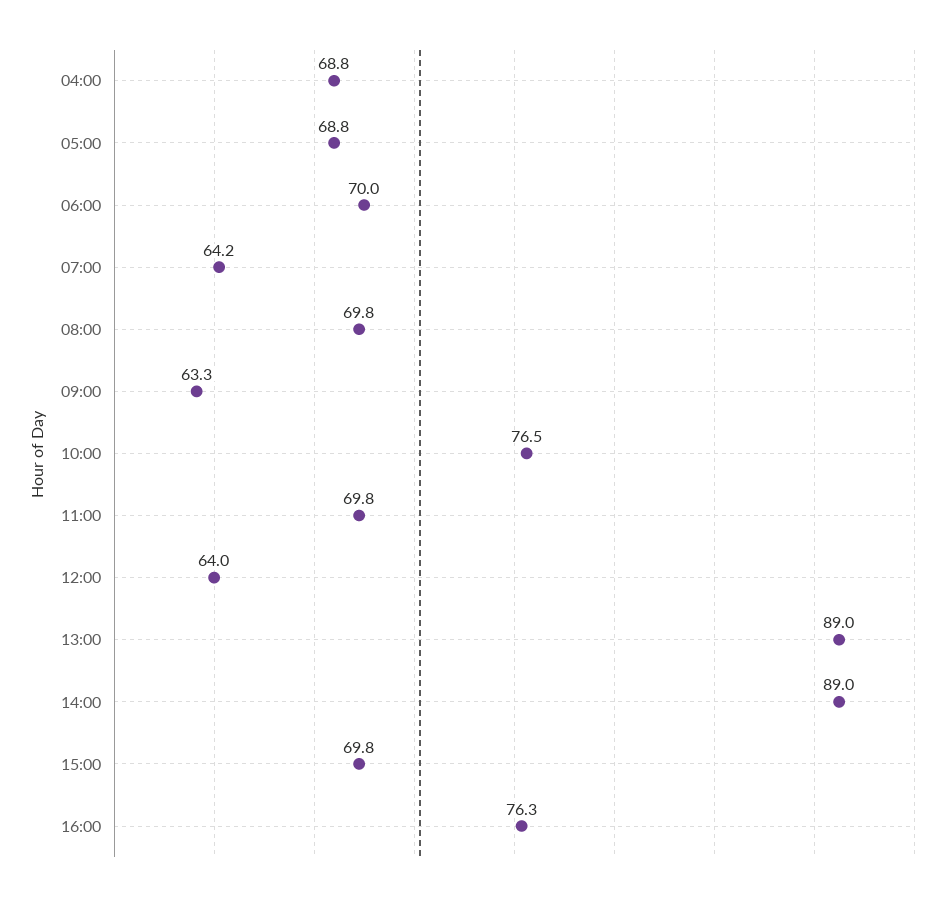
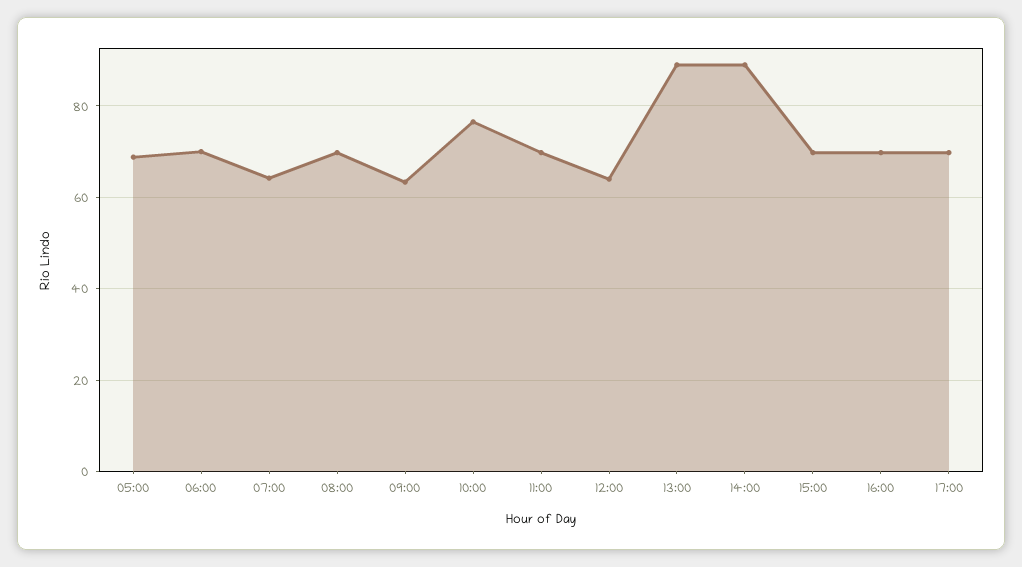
04:00: 68.8 -> none
16:00: 76.3 -> 70
17:00: none -> 70

